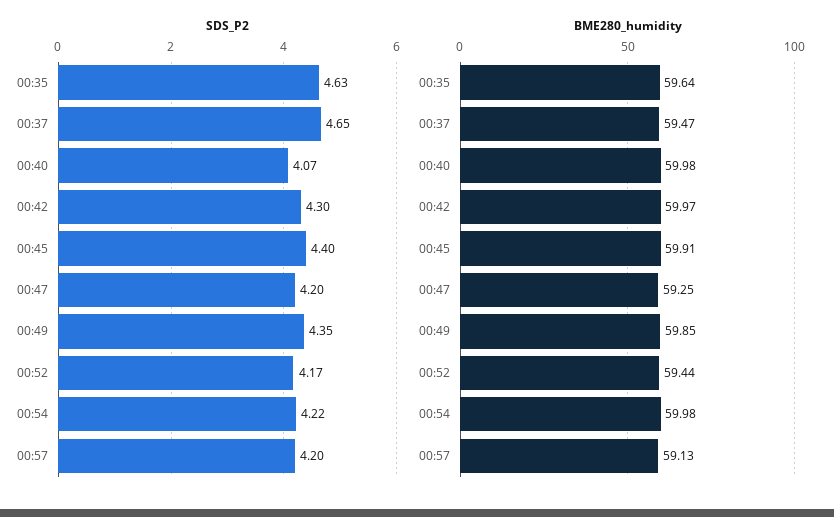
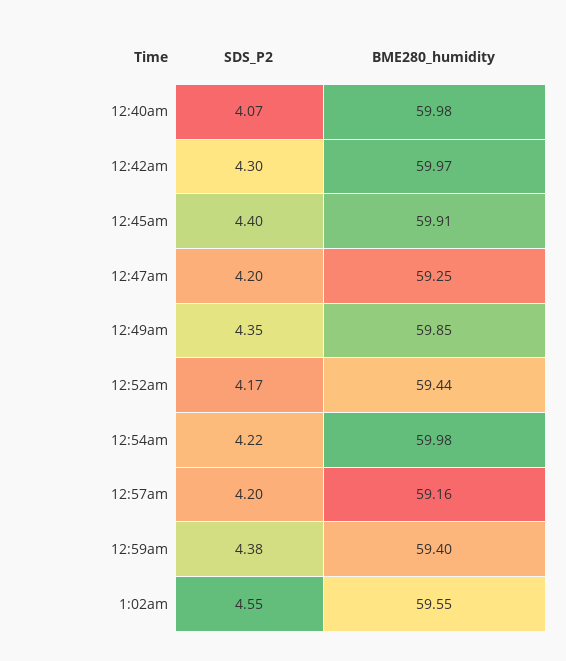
SDS_P2, 00:35: 4.63 -> none
SDS_P2, 00:37: 4.65 -> none
BME280_humidity, 00:35: 59.64 -> none
BME280_humidity, 00:37: 59.47 -> none
BME280_humidity, 00:57: 59.13 -> 59.16
SDS_P2, 12:59am: none -> 4.38
BME280_humidity, 12:59am: none -> 59.4
SDS_P2, 1:02am: none -> 4.55
BME280_humidity, 1:02am: none -> 59.55

